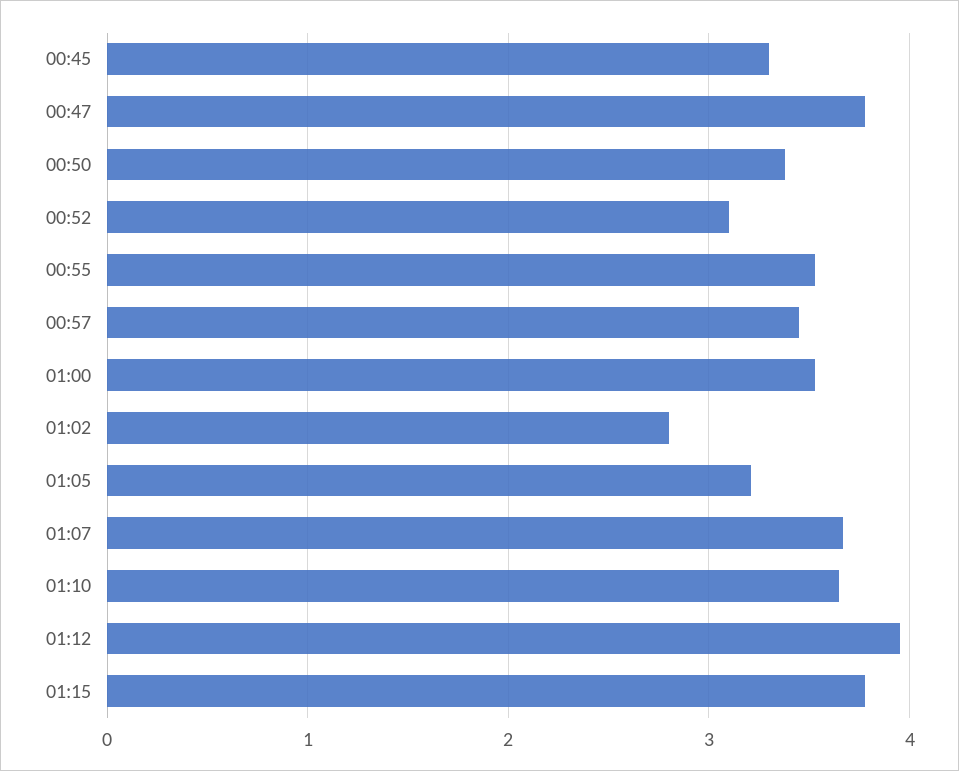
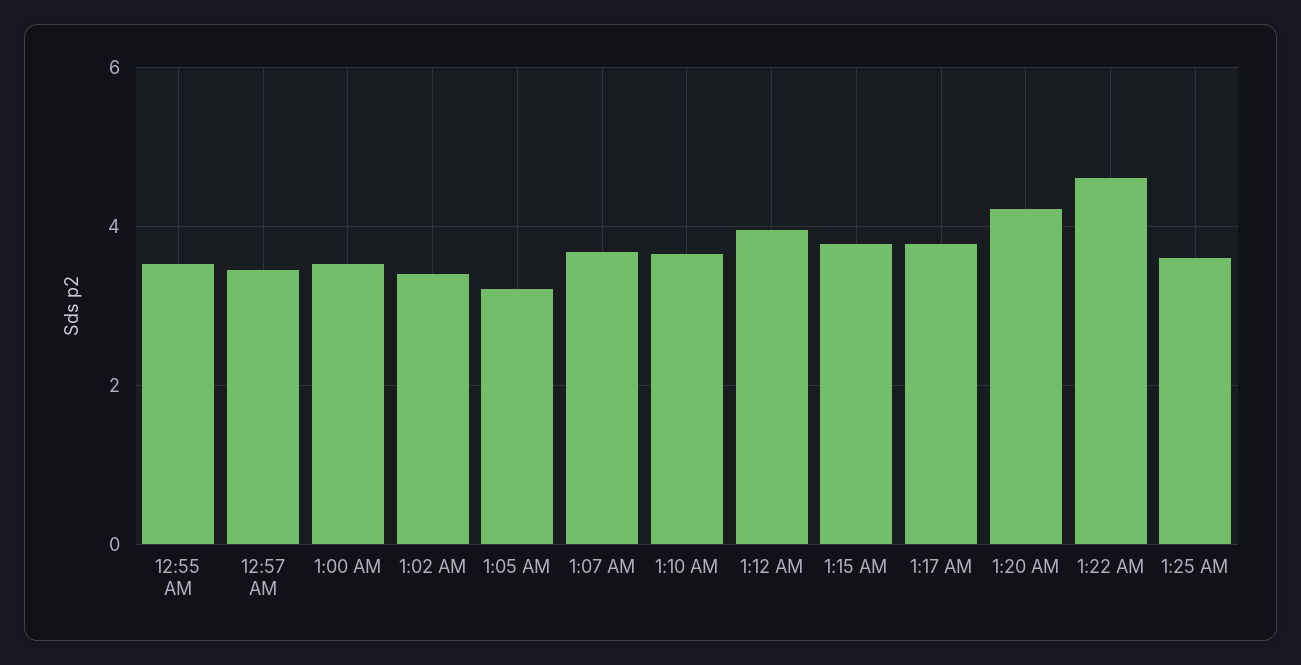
00:45: 3.3 -> none
00:47: 3.8 -> none
00:50: 3.4 -> none
00:52: 3.1 -> none
01:02: 2.8 -> 3.4
1:17 AM: none -> 3.8
1:20 AM: none -> 4.2
1:22 AM: none -> 4.6
1:25 AM: none -> 3.6

